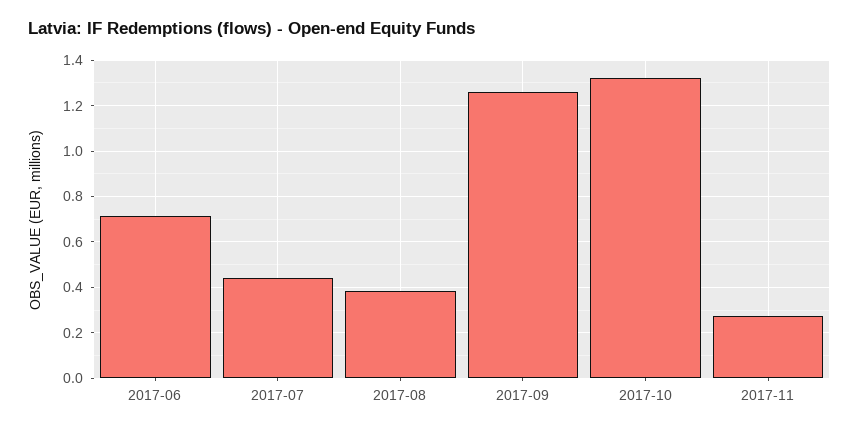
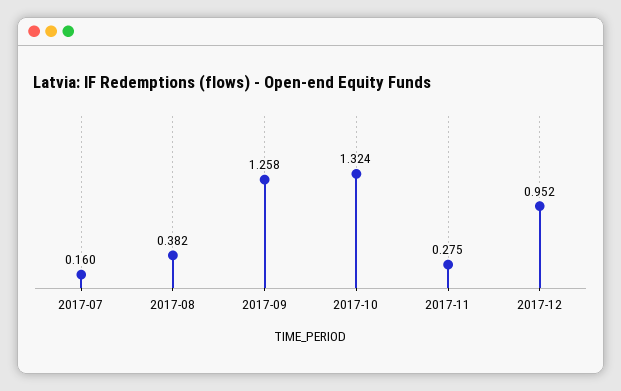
2017-06: 0.7 -> none
2017-07: 0.45 -> 0.16
2017-12: none -> 0.952

